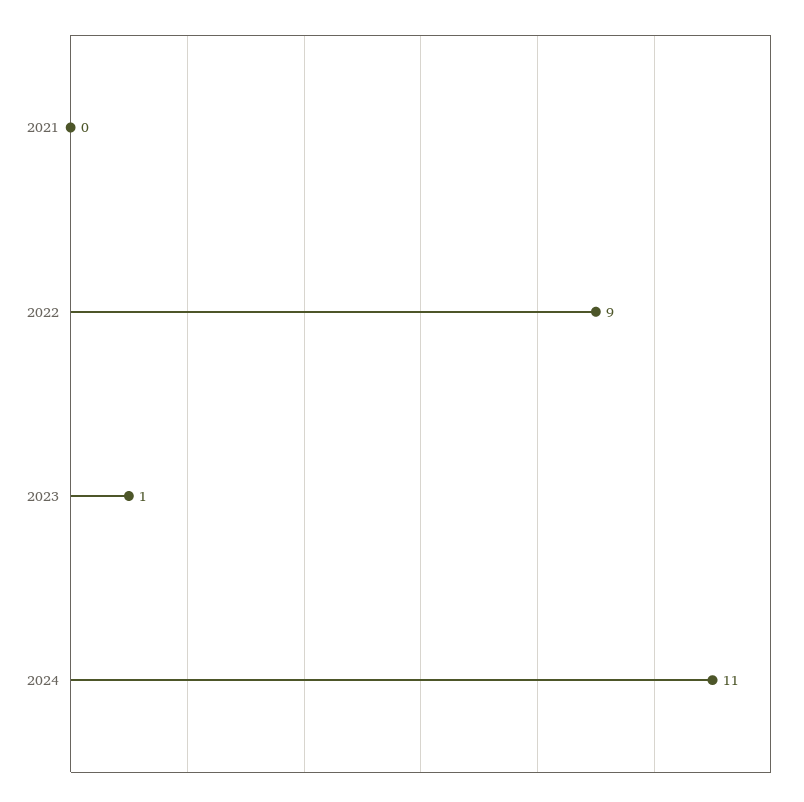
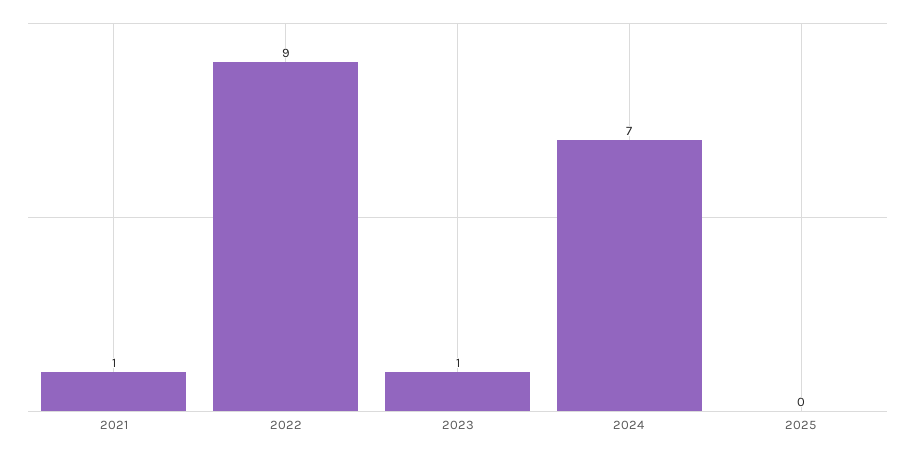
2021: 0 -> 1
2024: 11 -> 7
2025: none -> 0

